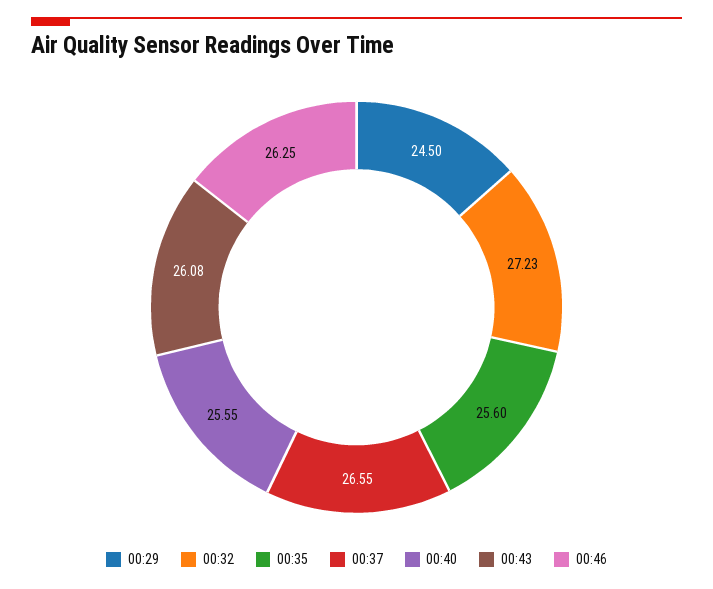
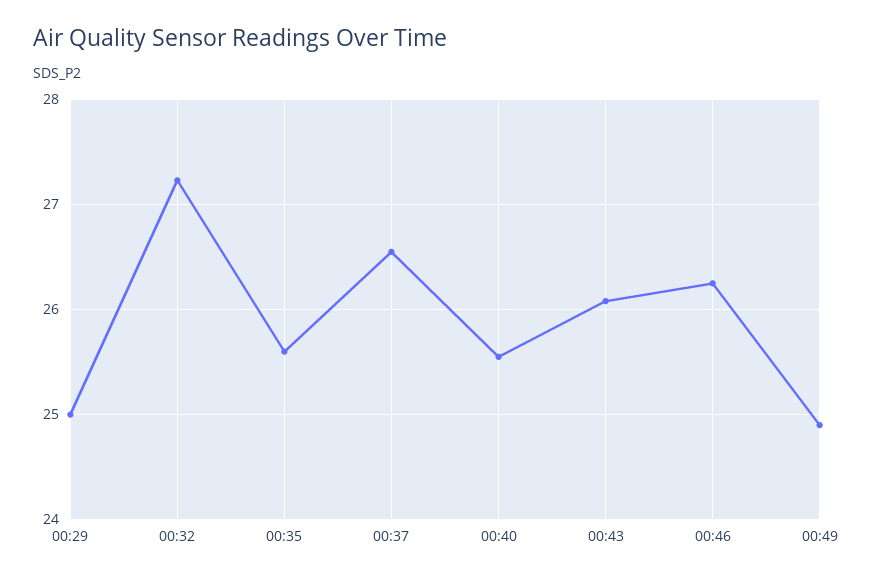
00:29: 24.5 -> 25
00:49: none -> 24.9

